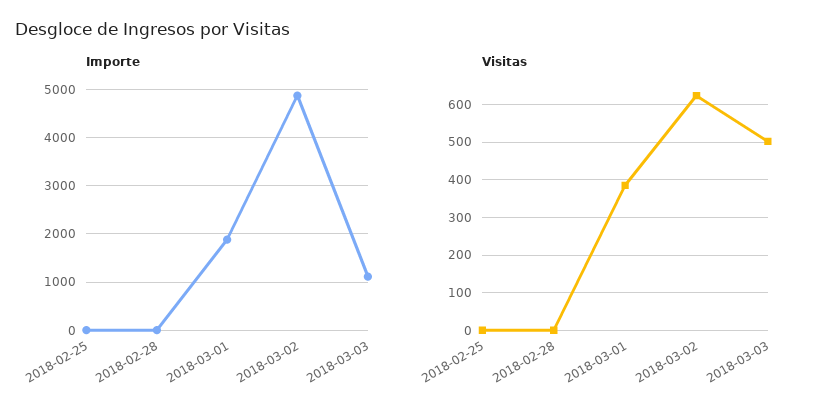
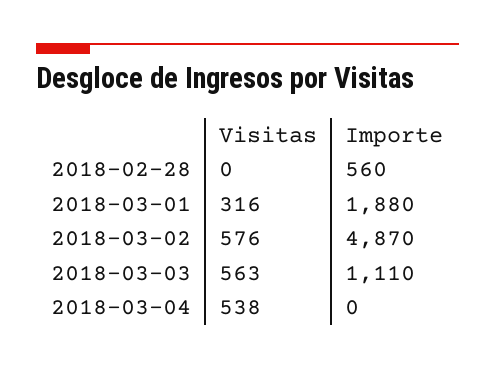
Importe, 2018-02-25: 0 -> none
Importe, 2018-02-28: 0 -> 560
Visitas, 2018-02-25: 0 -> none
Visitas, 2018-03-01: 380 -> 316
Visitas, 2018-03-02: 620 -> 576
Visitas, 2018-03-03: 500 -> 563
Visitas, 2018-03-04: none -> 538
Importe, 2018-03-04: none -> 0

